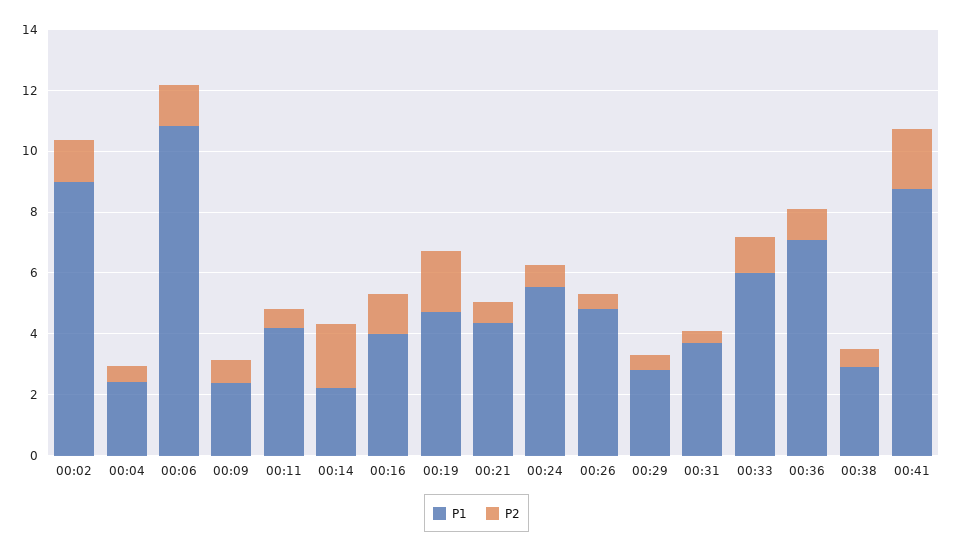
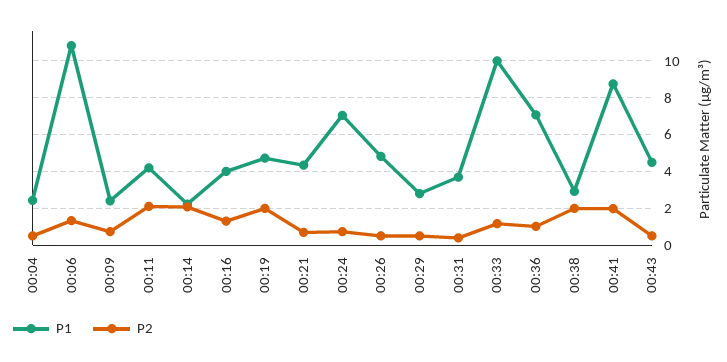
P1, 00:02: 9 -> none
P2, 00:02: 1.5 -> none
P2, 00:11: 0.5 -> 2
P1, 00:24: 5.5 -> 7
P1, 00:33: 6 -> 10
P2, 00:38: 0.5 -> 2
P1, 00:43: none -> 4.5
P2, 00:43: none -> 0.5

